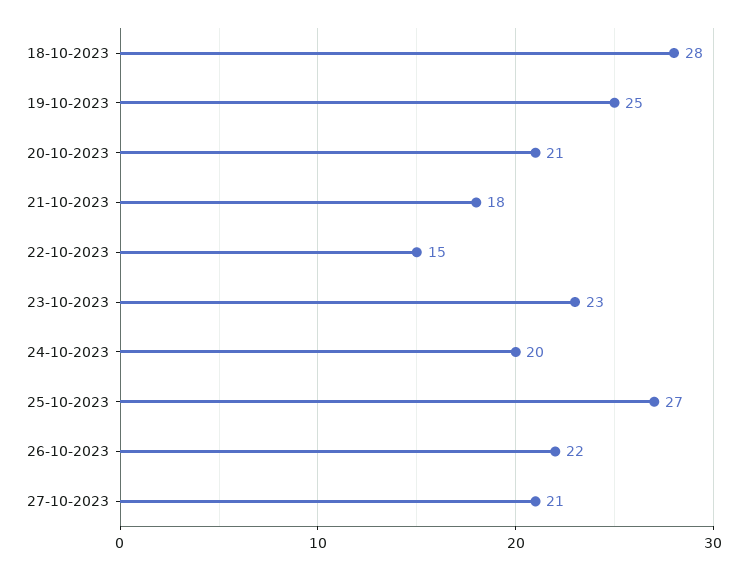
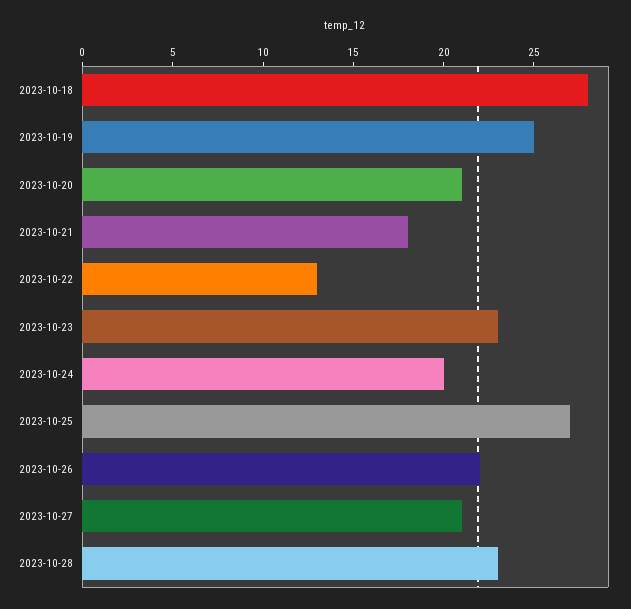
22-10-2023: 15 -> 13
2023-10-28: none -> 23

